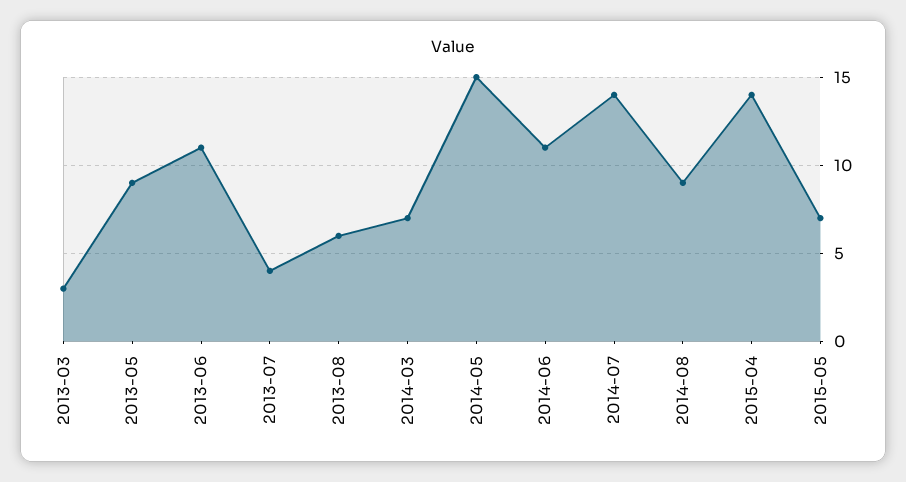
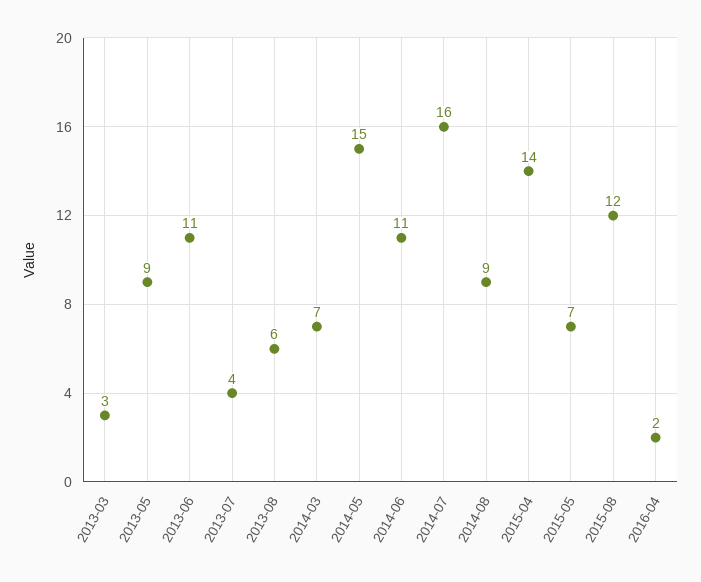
2014-07: 14 -> 16
2015-08: none -> 12
2016-04: none -> 2

